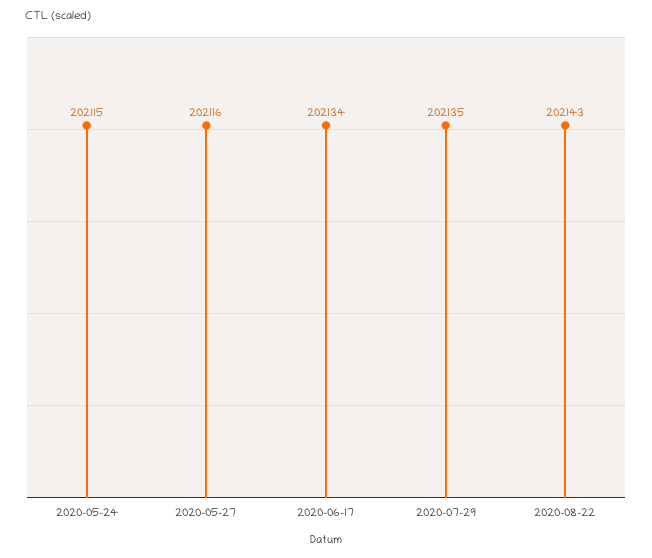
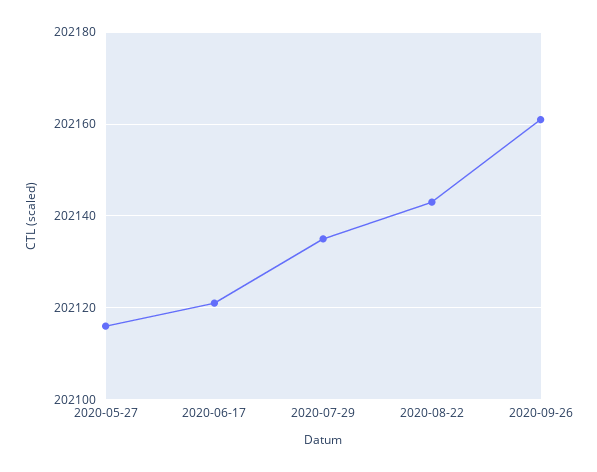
2020-05-24: 202115 -> none
2020-06-17: 202134 -> 202120
2020-09-26: none -> 202160

